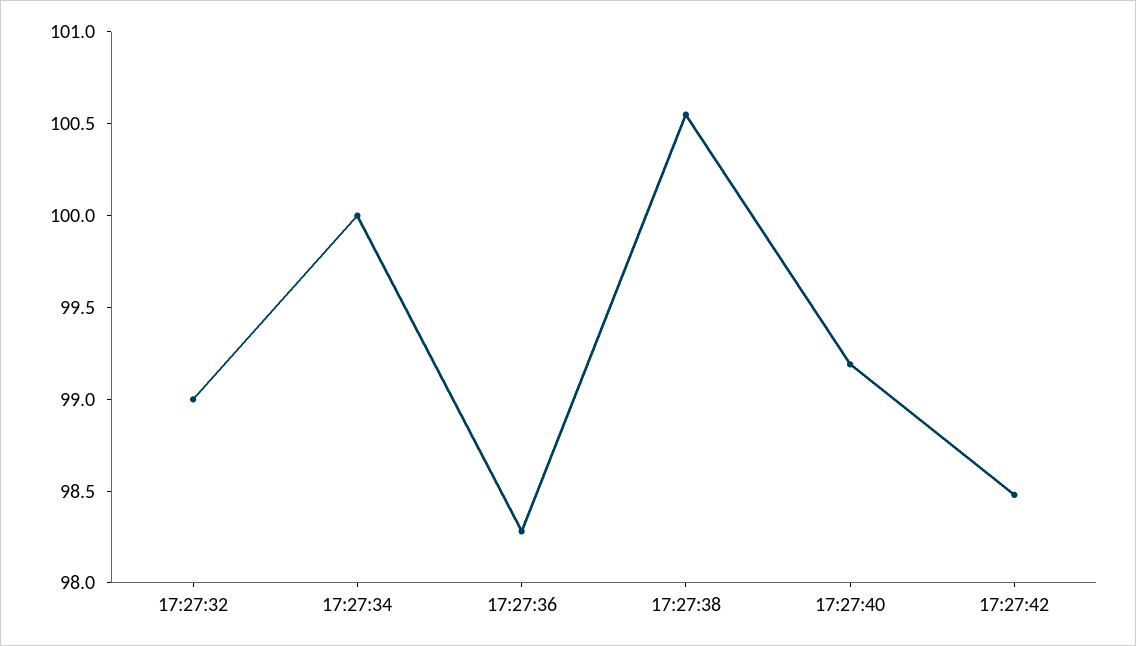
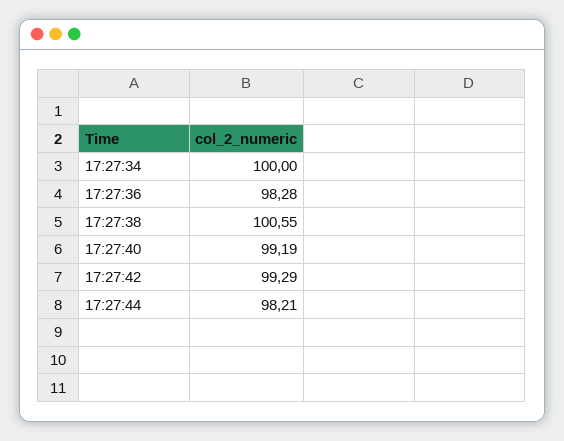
17:27:32: 99 -> none
17:27:42: 98.5 -> 99.29
17:27:44: none -> 98.21

